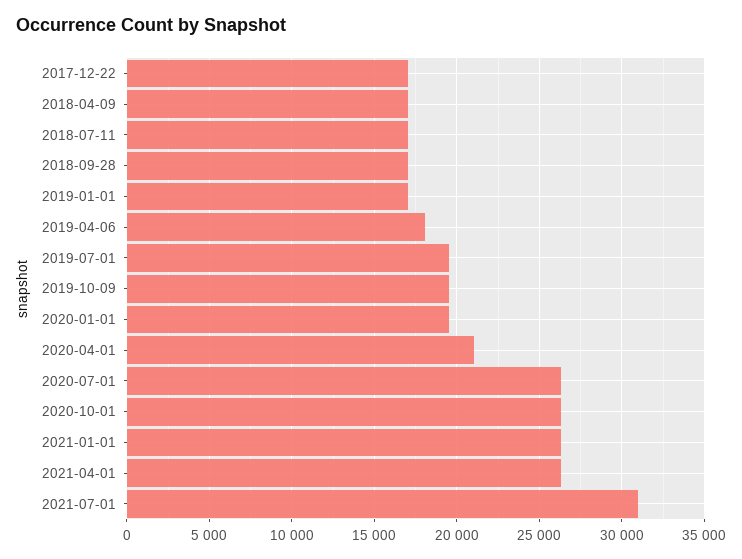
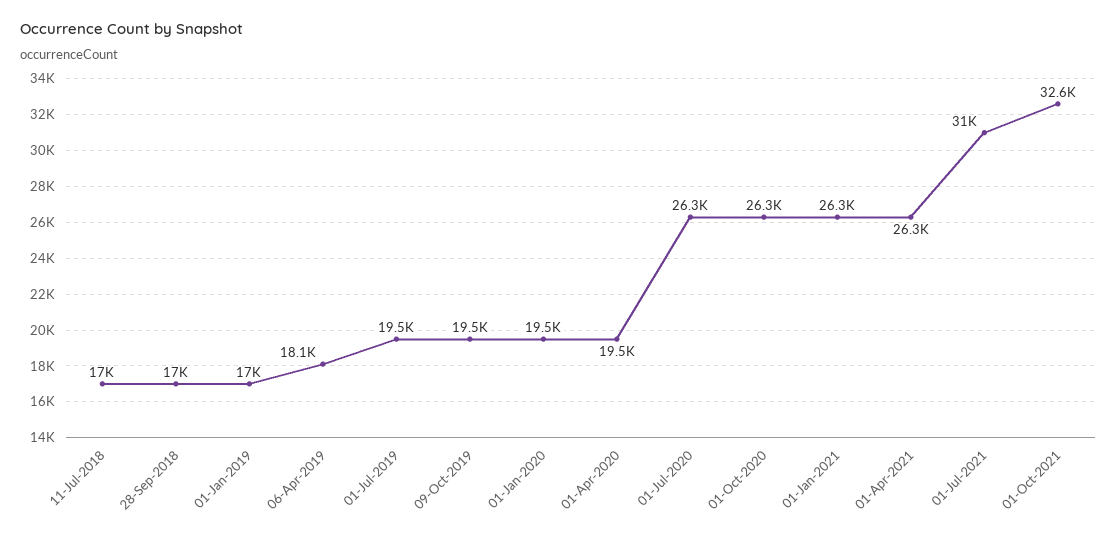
2017-12-22: 17000 -> none
2018-04-09: 17000 -> none
2020-04-01: 21000 -> 19500
01-Oct-2021: none -> 32600

